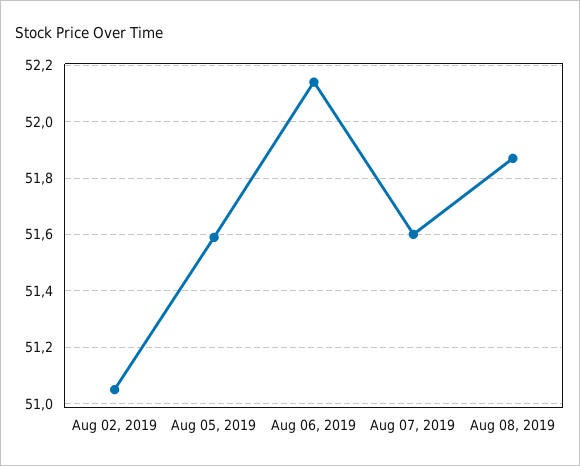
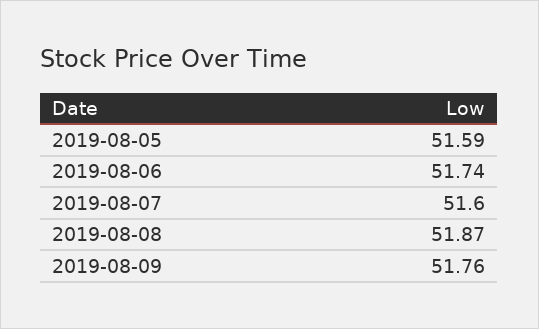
Aug 02, 2019: 51.05 -> none
Aug 06, 2019: 52.15 -> 51.74
2019-08-09: none -> 51.76

